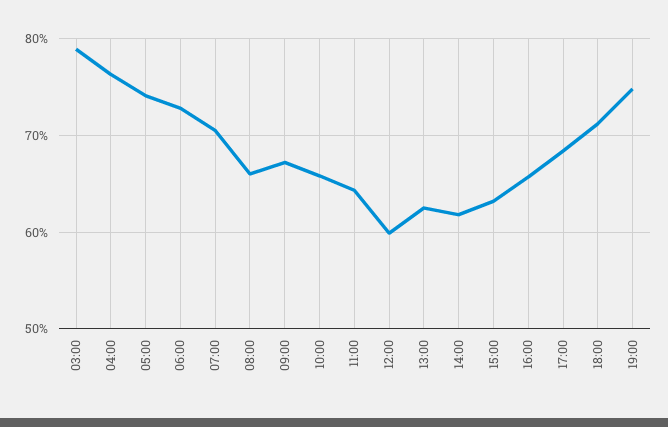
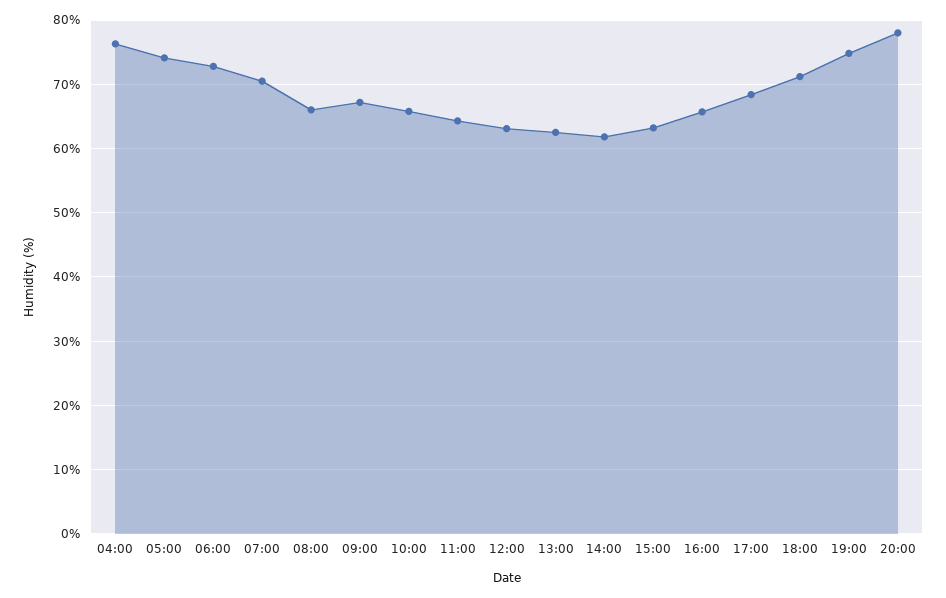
03:00: 79 -> none
12:00: 60 -> 63
20:00: none -> 78

